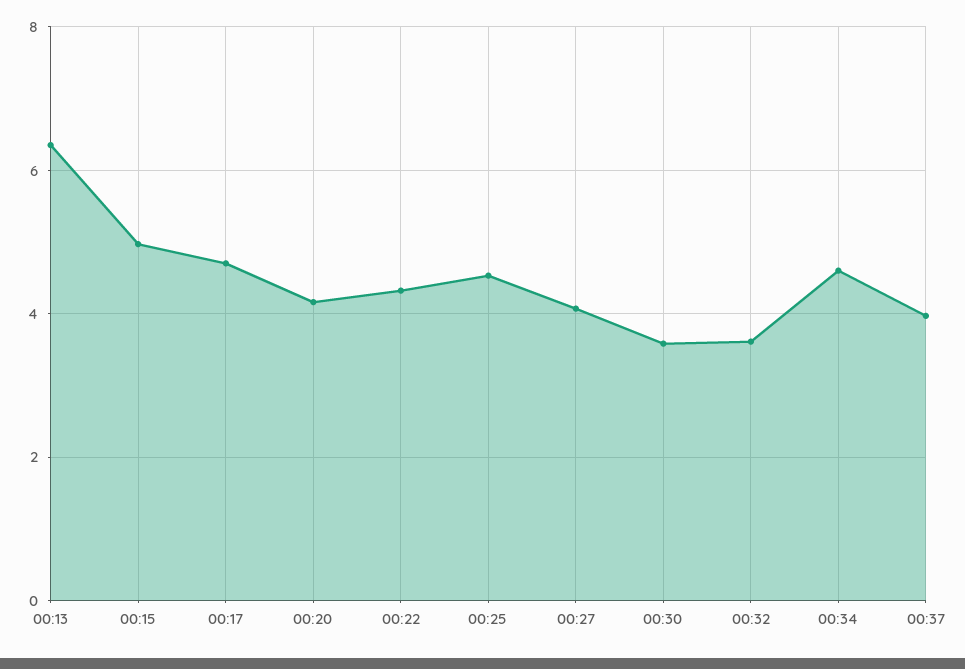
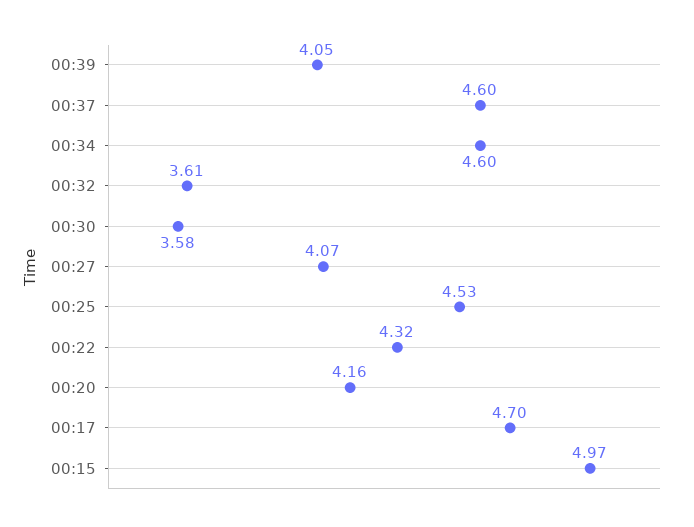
00:13: 6.4 -> none
00:37: 4 -> 4.6
00:39: none -> 4.05

